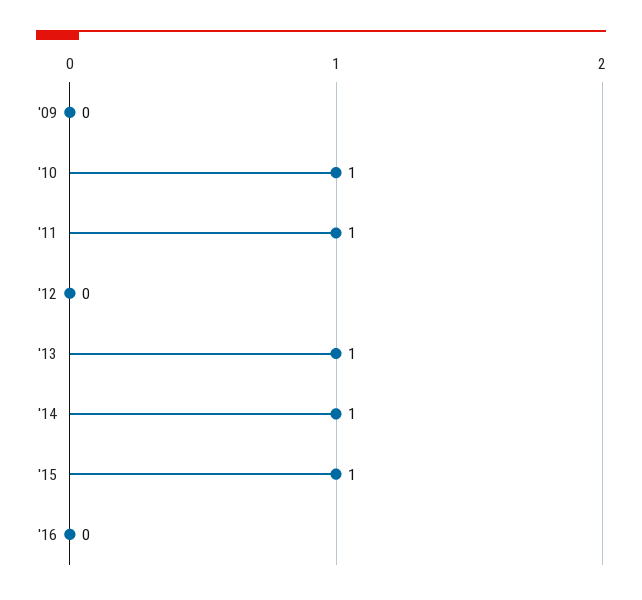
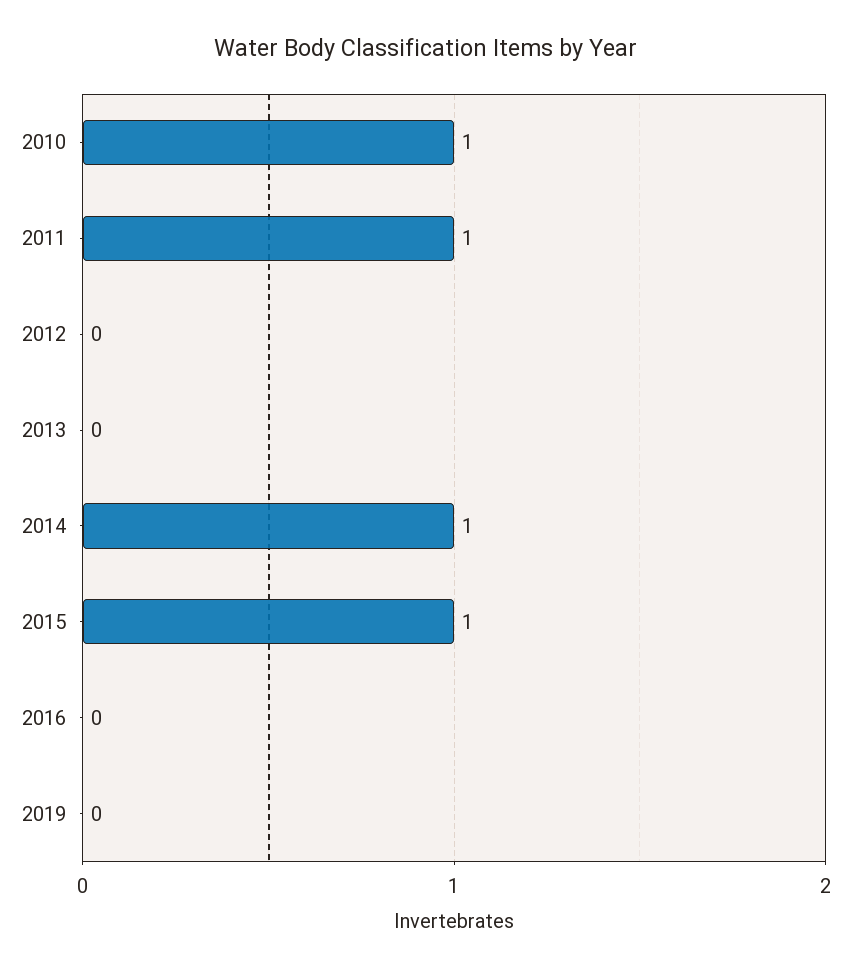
'09: 0 -> none
'13: 1 -> 0
2019: none -> 0

